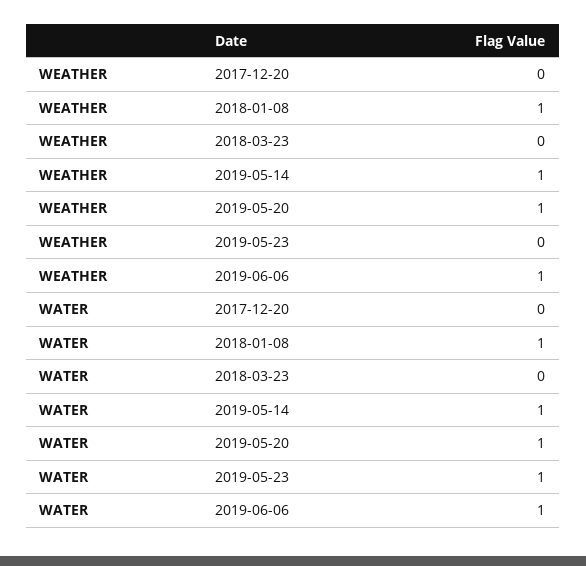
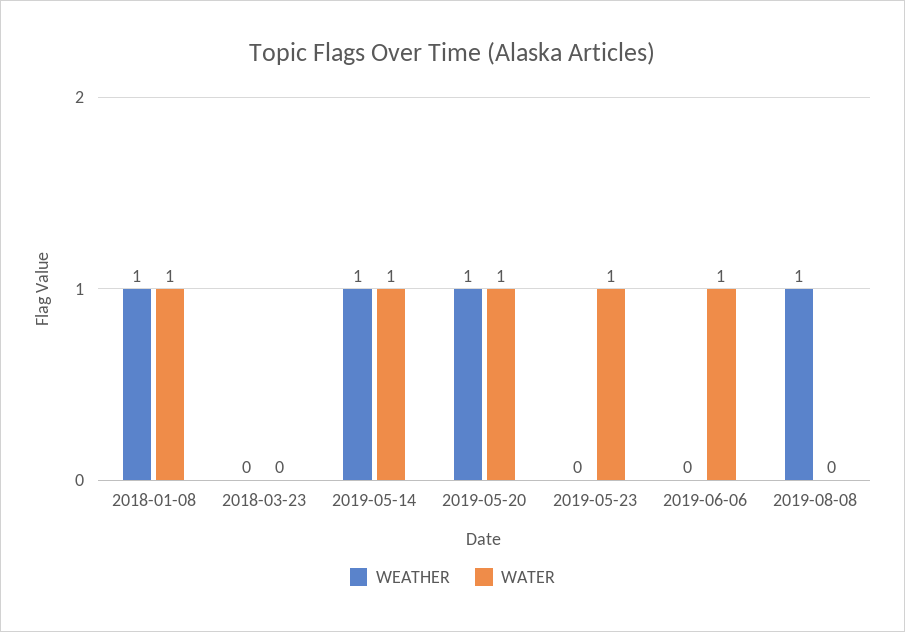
WEATHER, 2017-12-20: 0 -> none
WEATHER, 2019-06-06: 1 -> 0
WATER, 2017-12-20: 0 -> none
WEATHER, 2019-08-08: none -> 1
WATER, 2019-08-08: none -> 0

